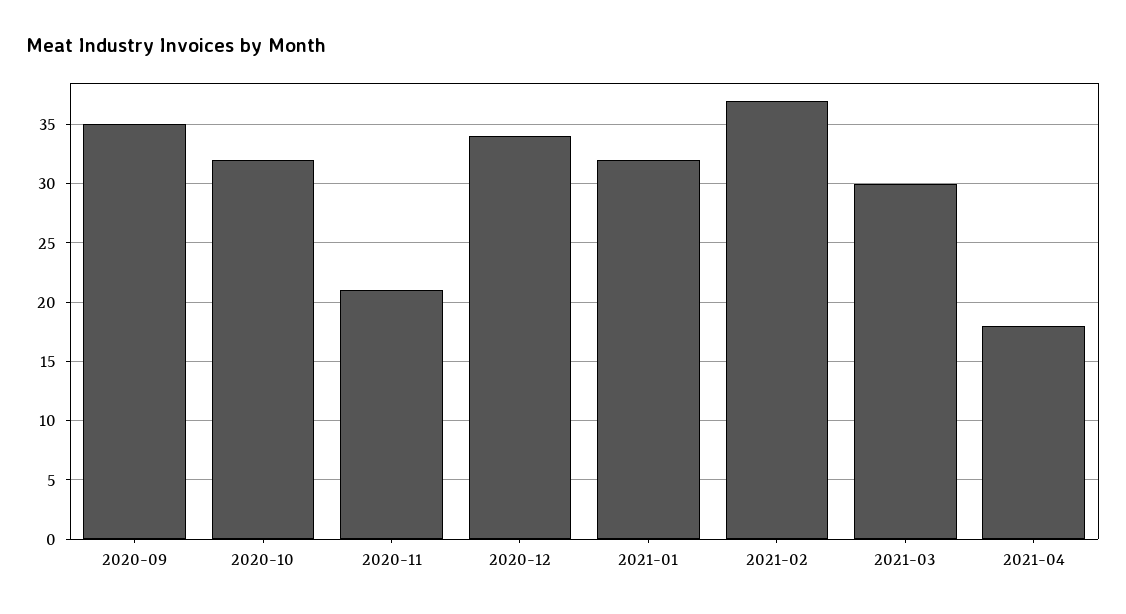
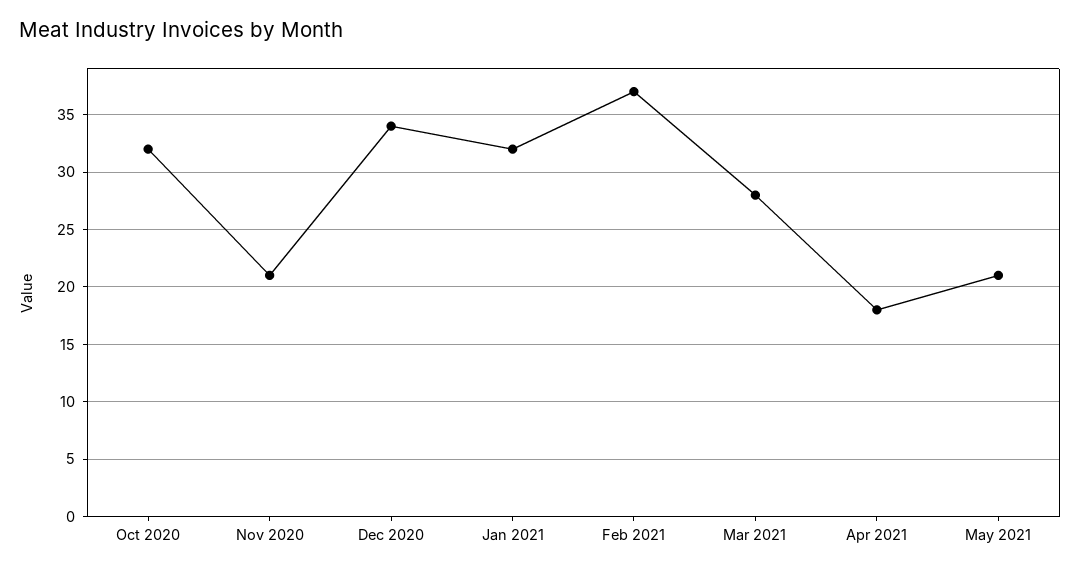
2020-09: 35 -> none
2021-03: 30 -> 28
May 2021: none -> 21

